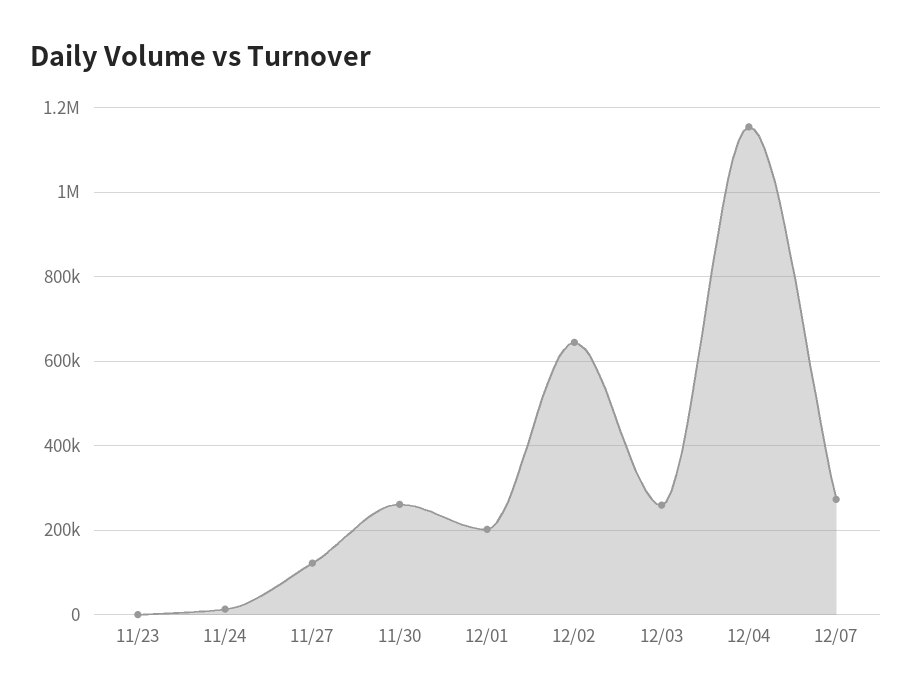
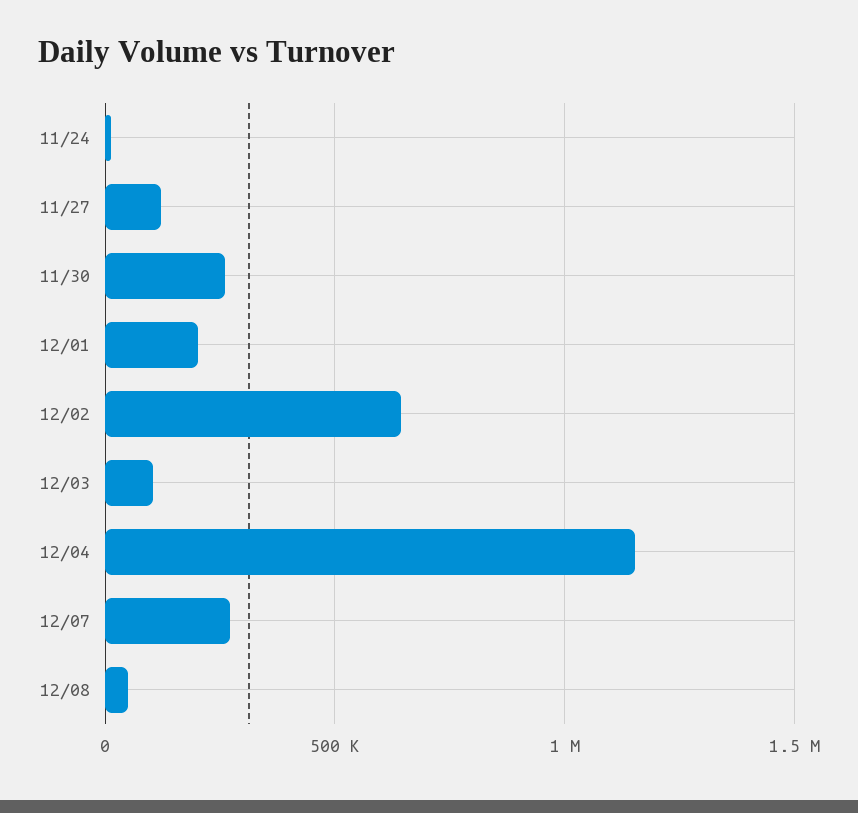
11/23: 0 -> none
12/03: 260000 -> 100000
12/08: none -> 50000

